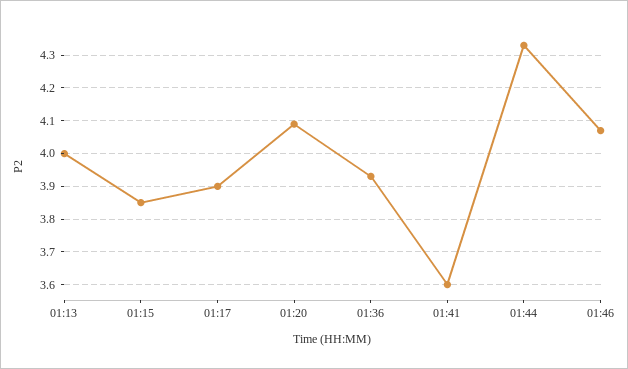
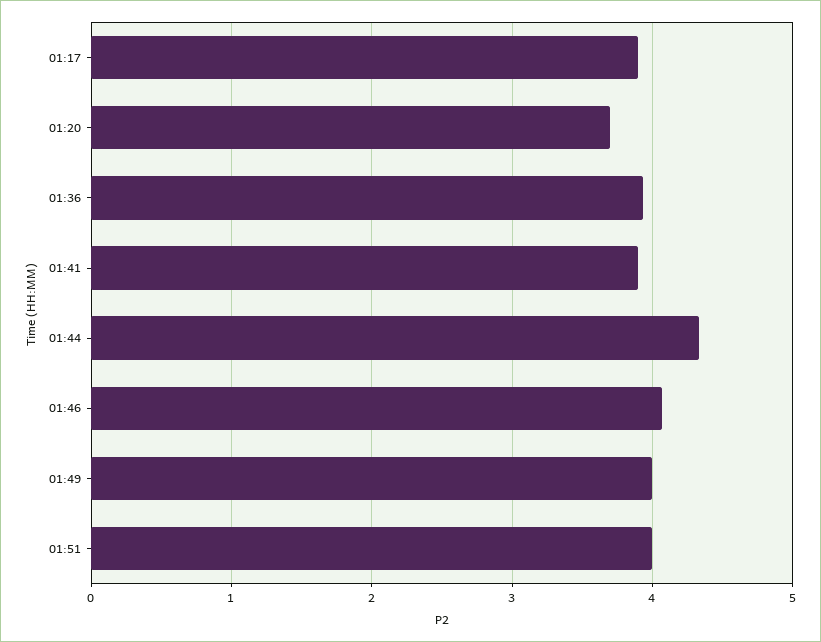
01:13: 4 -> none
01:15: 3.85 -> none
01:20: 4.1 -> 3.7
01:41: 3.6 -> 3.9
01:49: none -> 4
01:51: none -> 4

